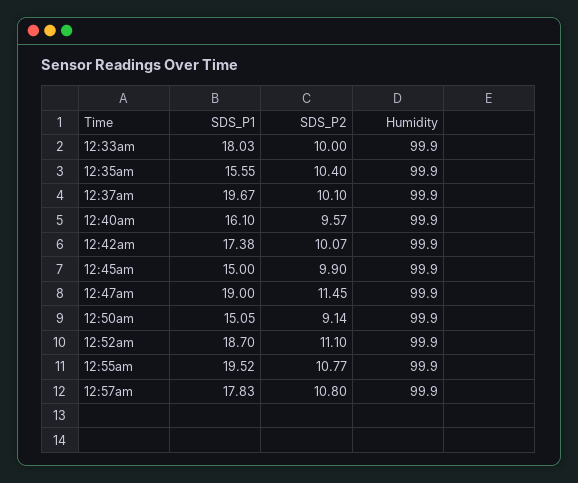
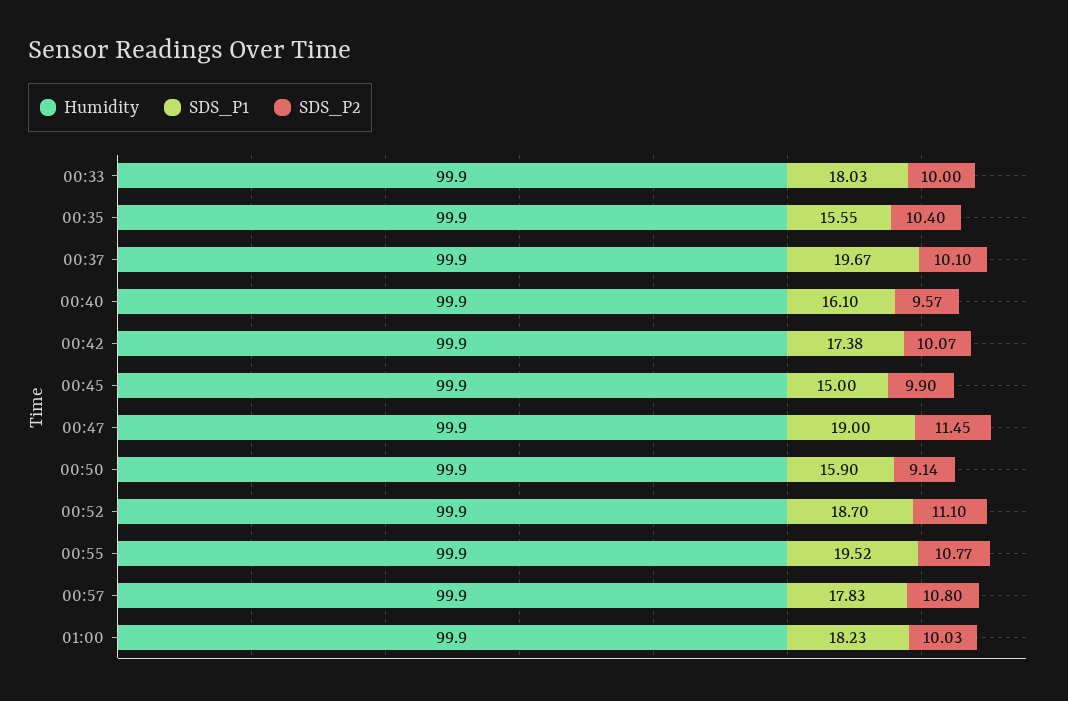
SDS_P1, 12:50am: 15.05 -> 15.9
Humidity, 01:00: none -> 99.9
SDS_P1, 01:00: none -> 18.23
SDS_P2, 01:00: none -> 10.03

